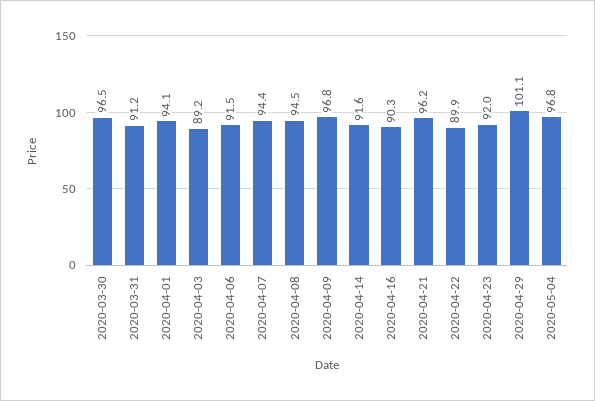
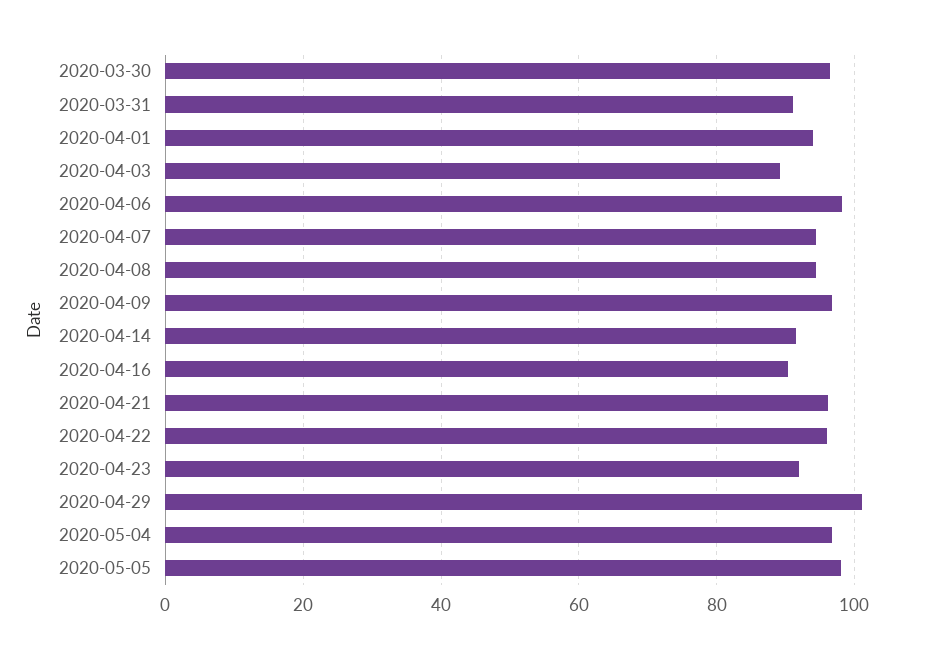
2020-04-06: 91.5 -> 98
2020-04-22: 89.9 -> 96
2020-05-05: none -> 98

